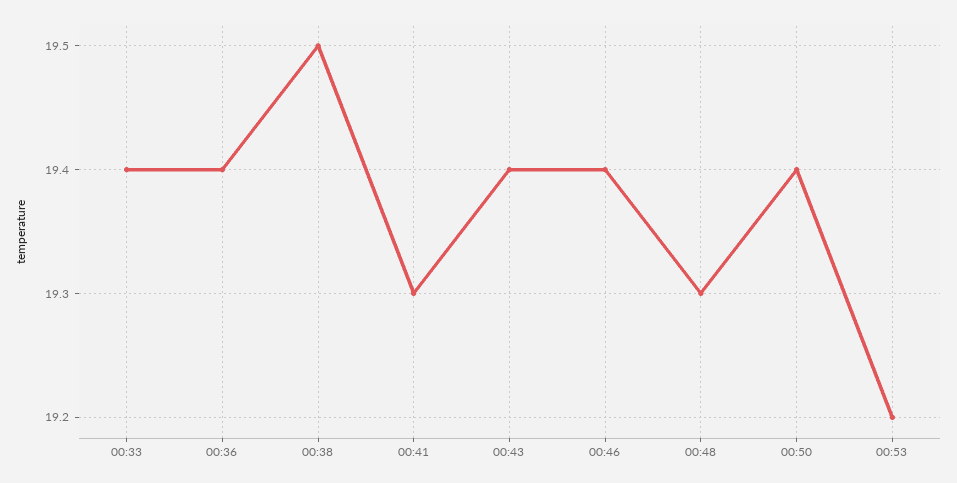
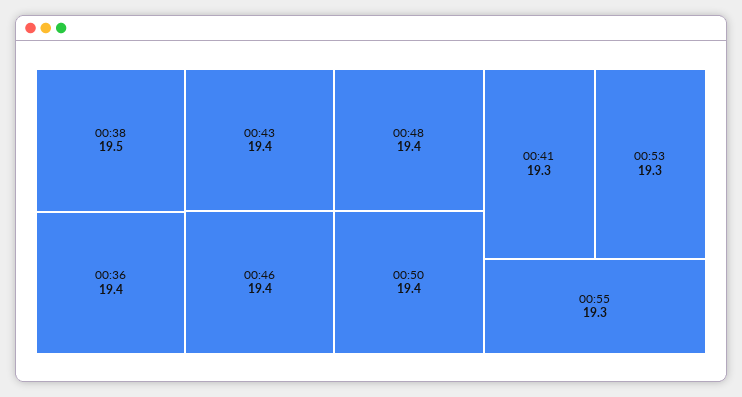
00:33: 19.4 -> none
00:48: 19.3 -> 19.4
00:53: 19.2 -> 19.3
00:55: none -> 19.3

